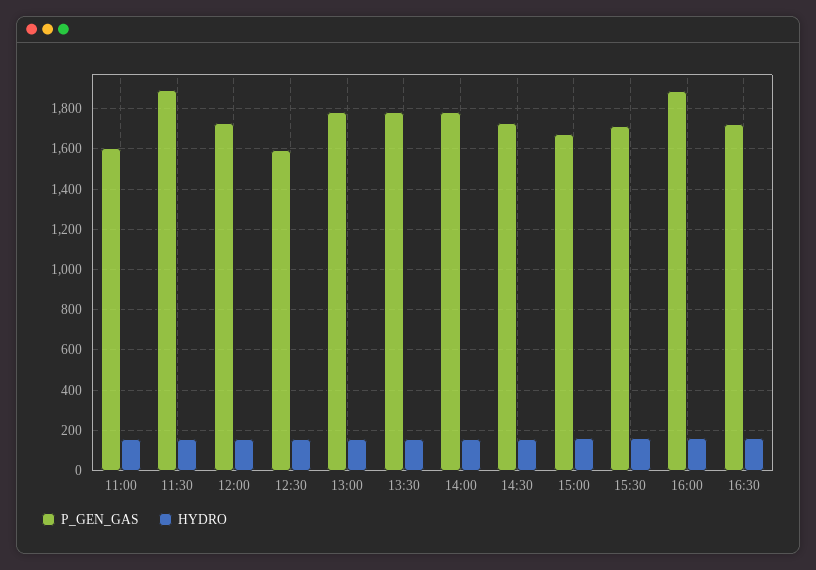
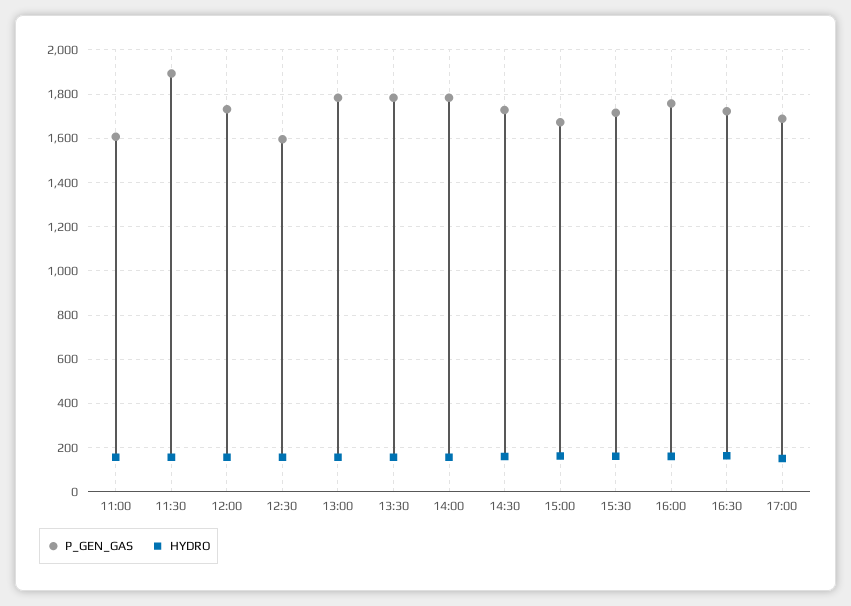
P_GEN_GAS, 16:00: 1900 -> 1750
P_GEN_GAS, 17:00: none -> 1700
HYDRO, 17:00: none -> 150

